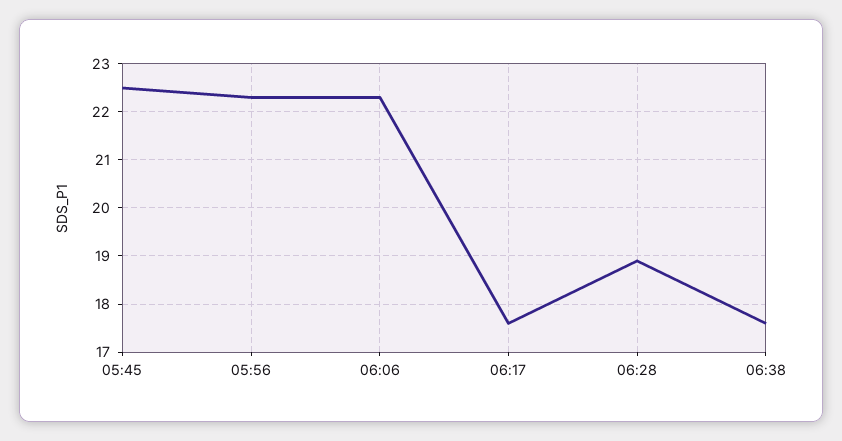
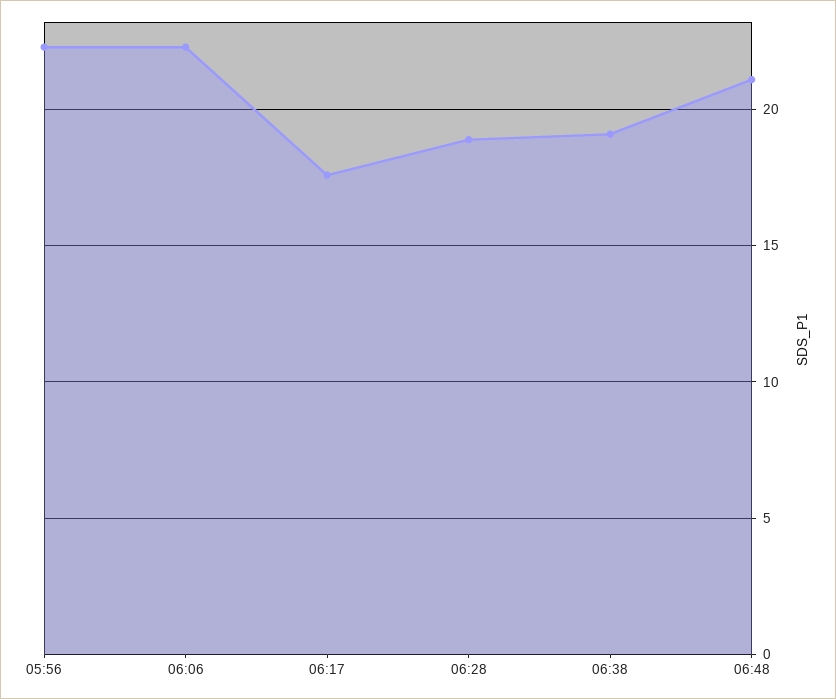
05:45: 22.5 -> none
06:38: 17.5 -> 19
06:48: none -> 21

